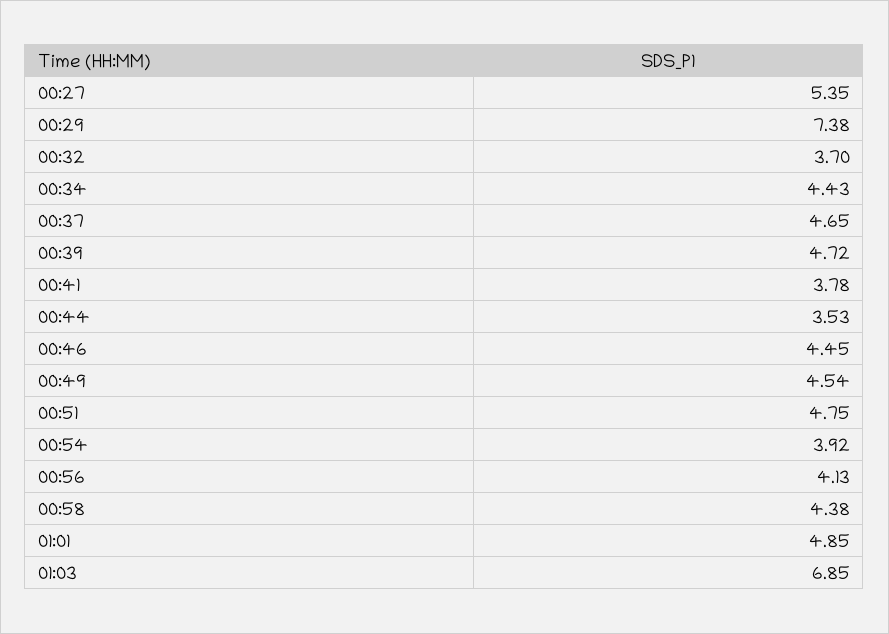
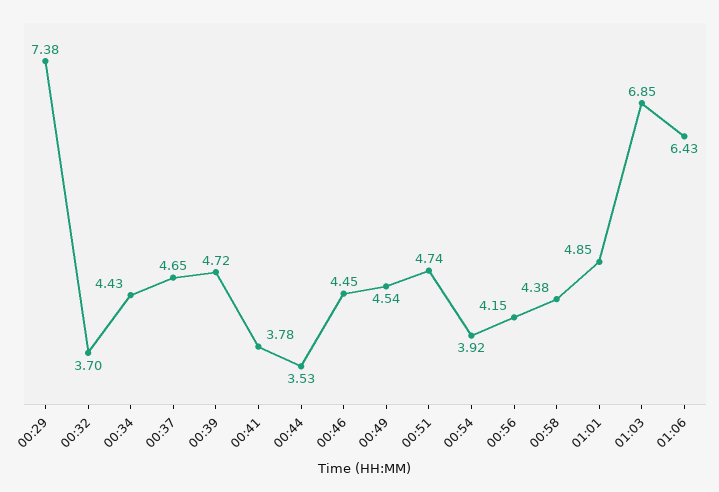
00:27: 5.35 -> none
00:51: 4.75 -> 4.74
00:56: 4.13 -> 4.15
01:06: none -> 6.43

